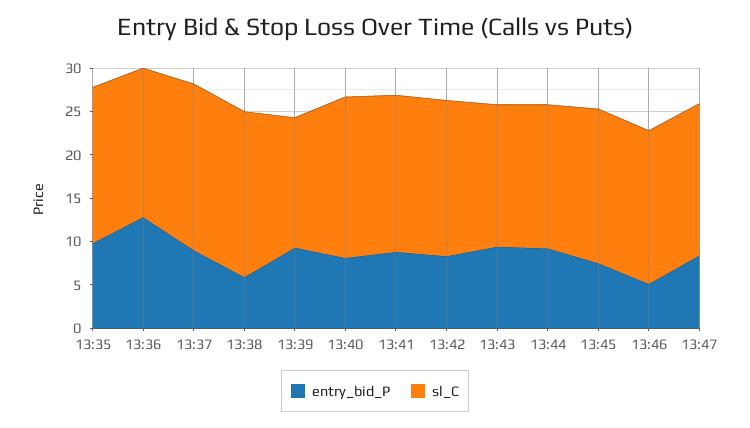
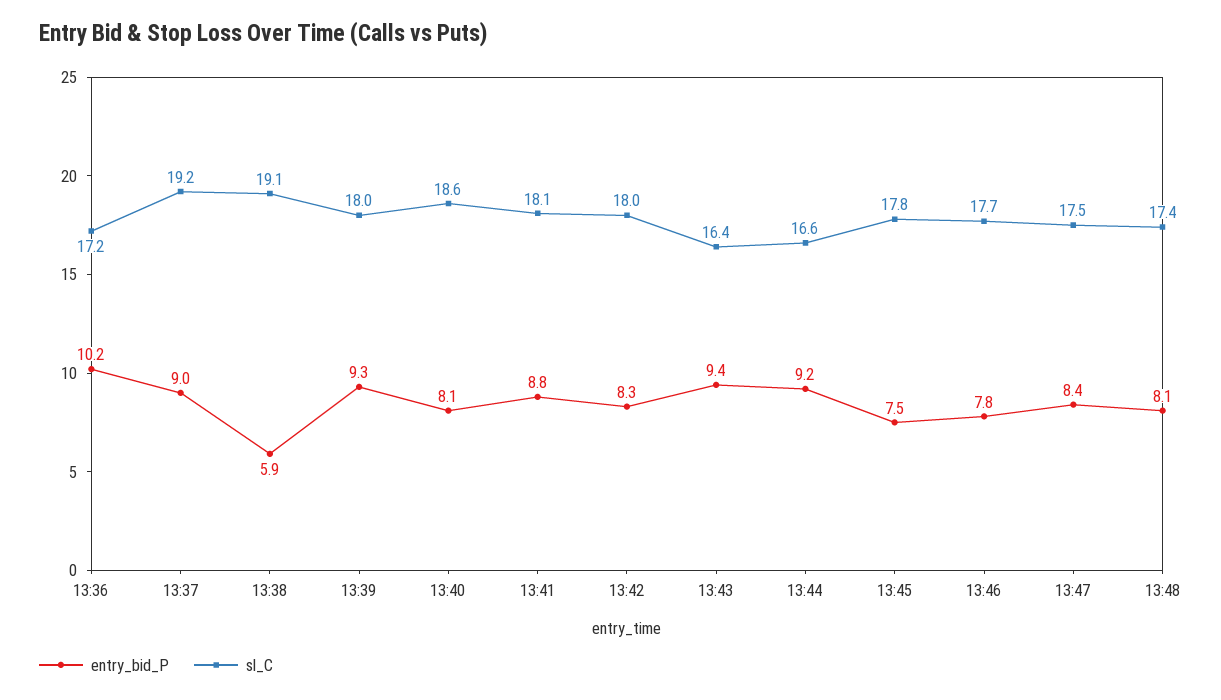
entry_bid_P, 13:35: 10 -> none
sl_C, 13:35: 18 -> none
entry_bid_P, 13:36: 13 -> 10.2
sl_C, 13:39: 15 -> 18
entry_bid_P, 13:46: 5 -> 7.8
entry_bid_P, 13:48: none -> 8.1
sl_C, 13:48: none -> 17.4

